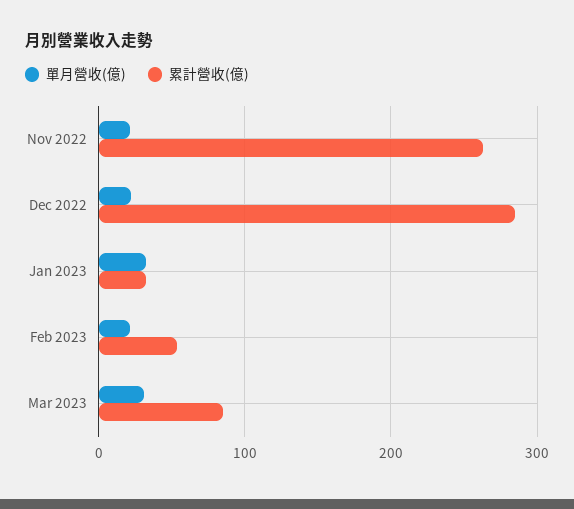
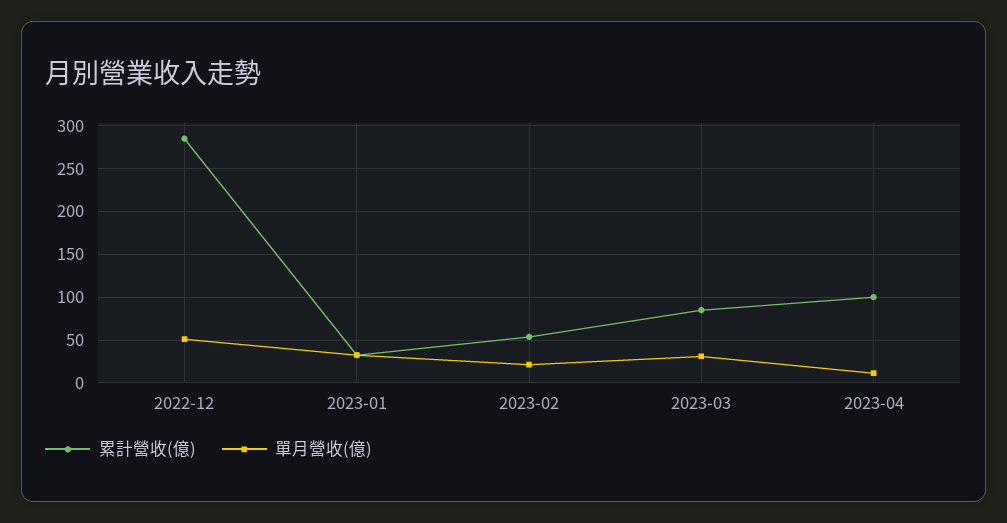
單月營收(億), Nov 2022: 20 -> none
累計營收(億), Nov 2022: 260 -> none
單月營收(億), Dec 2022: 20 -> 50
累計營收(億), 2023-04: none -> 100
單月營收(億), 2023-04: none -> 10

